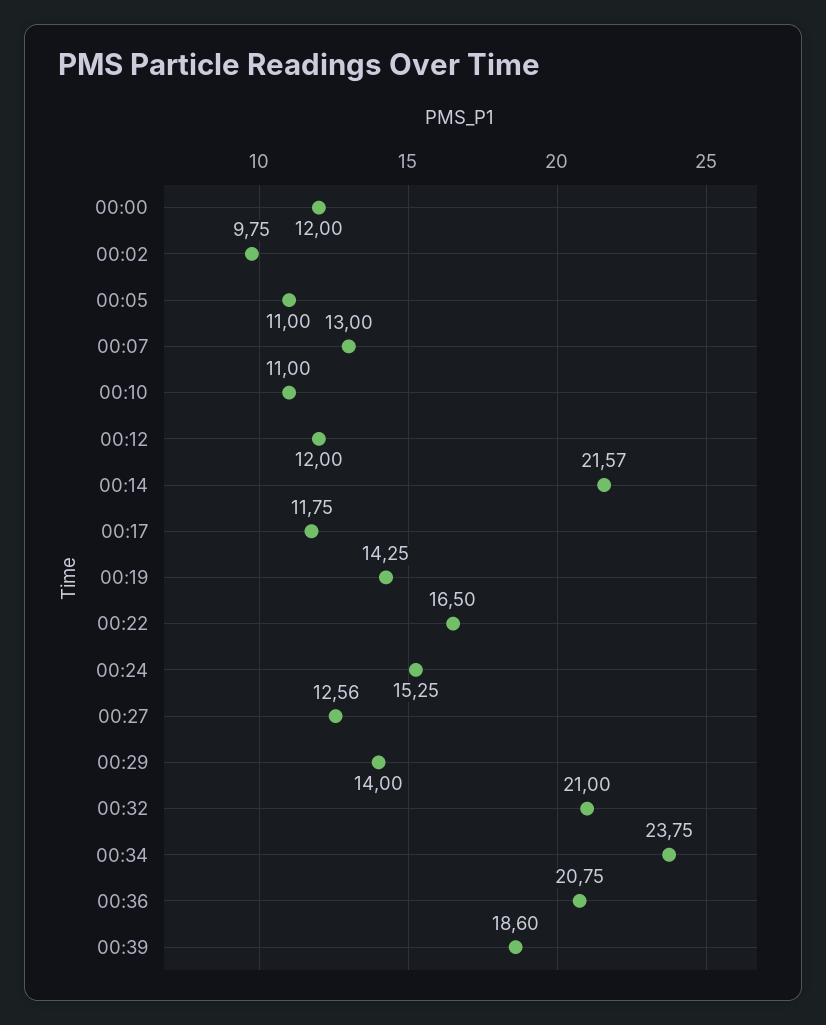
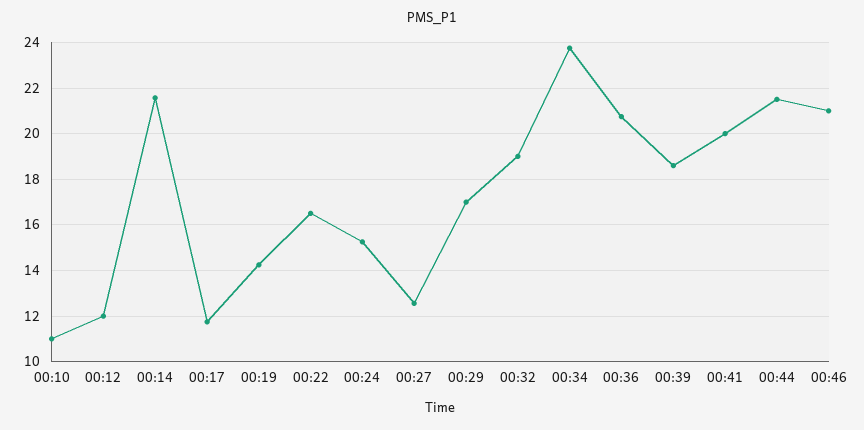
00:00: 12 -> none
00:02: 9.75 -> none
00:05: 11 -> none
00:07: 13 -> none
00:29: 14 -> 17
00:32: 21 -> 19
00:41: none -> 20
00:44: none -> 21.5
00:46: none -> 21

